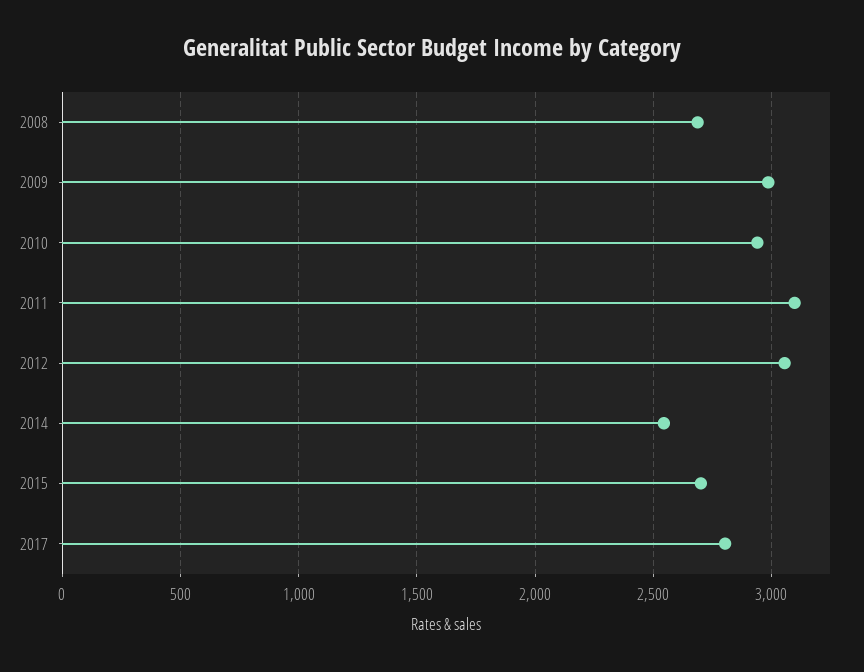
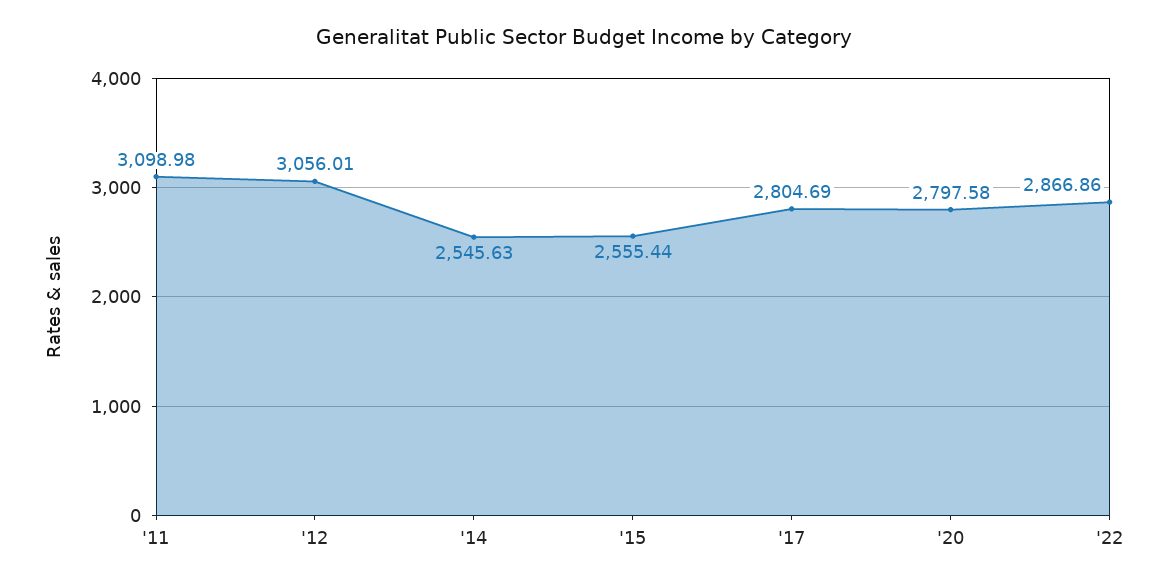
2008: 2700 -> none
2009: 3000 -> none
2010: 2950 -> none
2015: 2700 -> 2555.44
'20: none -> 2797.58
'22: none -> 2866.86

